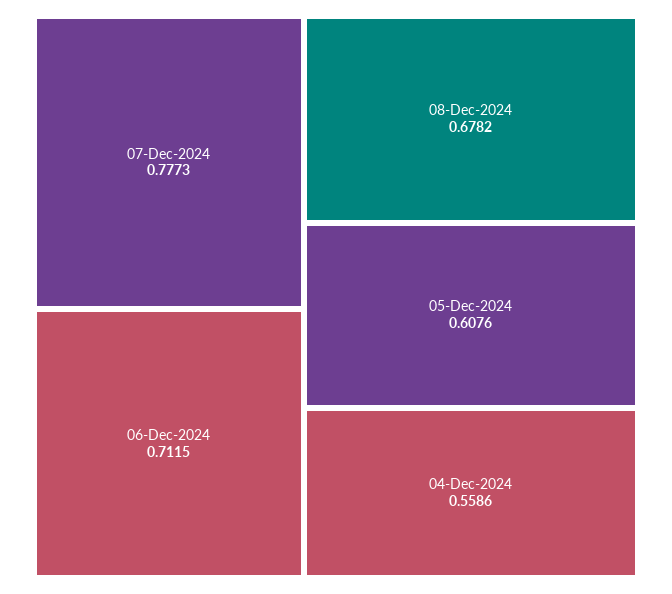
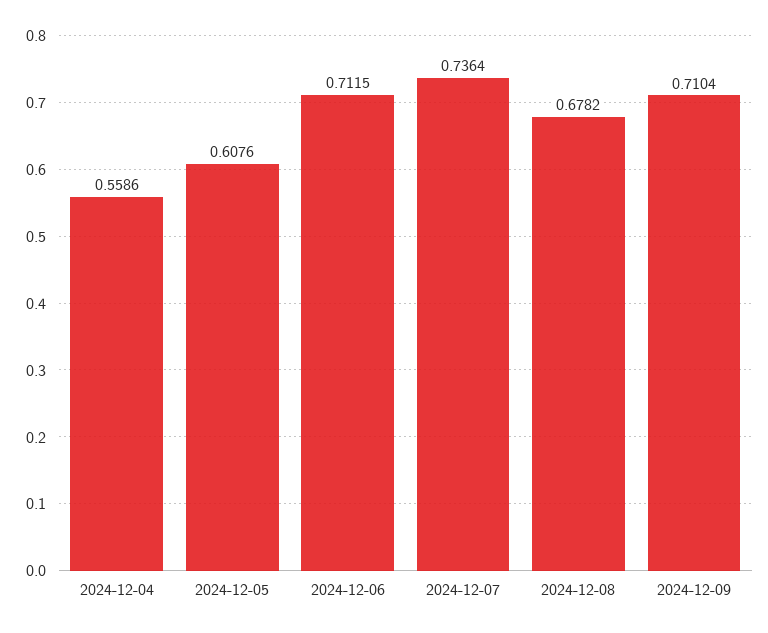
07-Dec-2024: 0.7773 -> 0.7364
2024-12-09: none -> 0.7104

